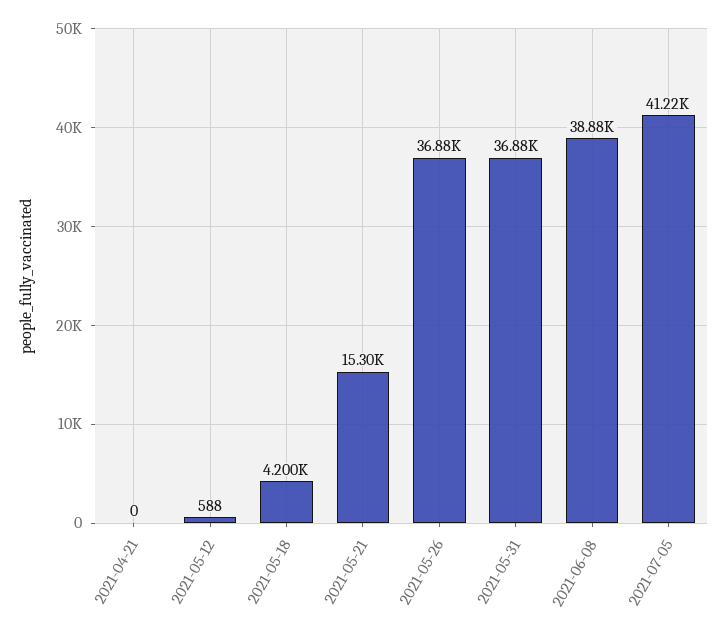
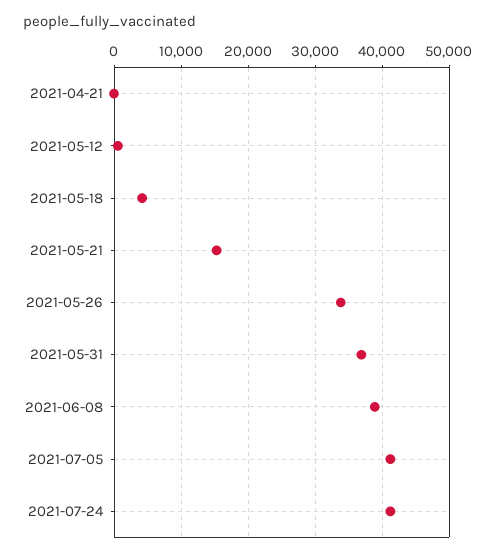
2021-05-26: 36880 -> 34000
2021-07-24: none -> 41000

